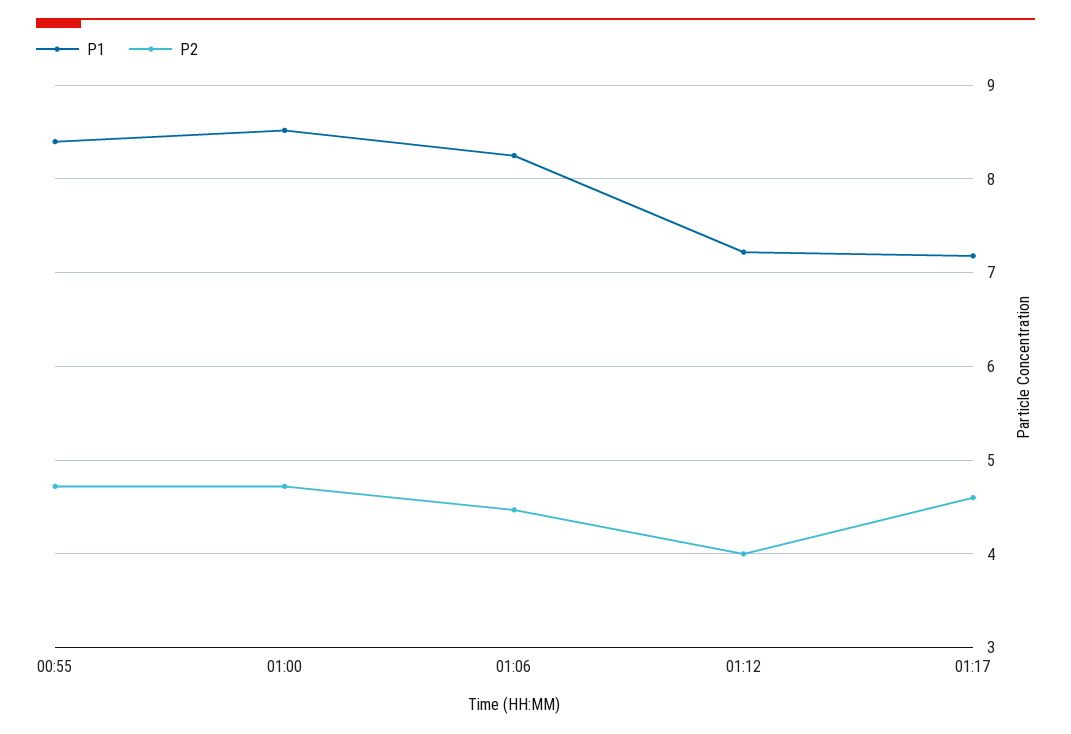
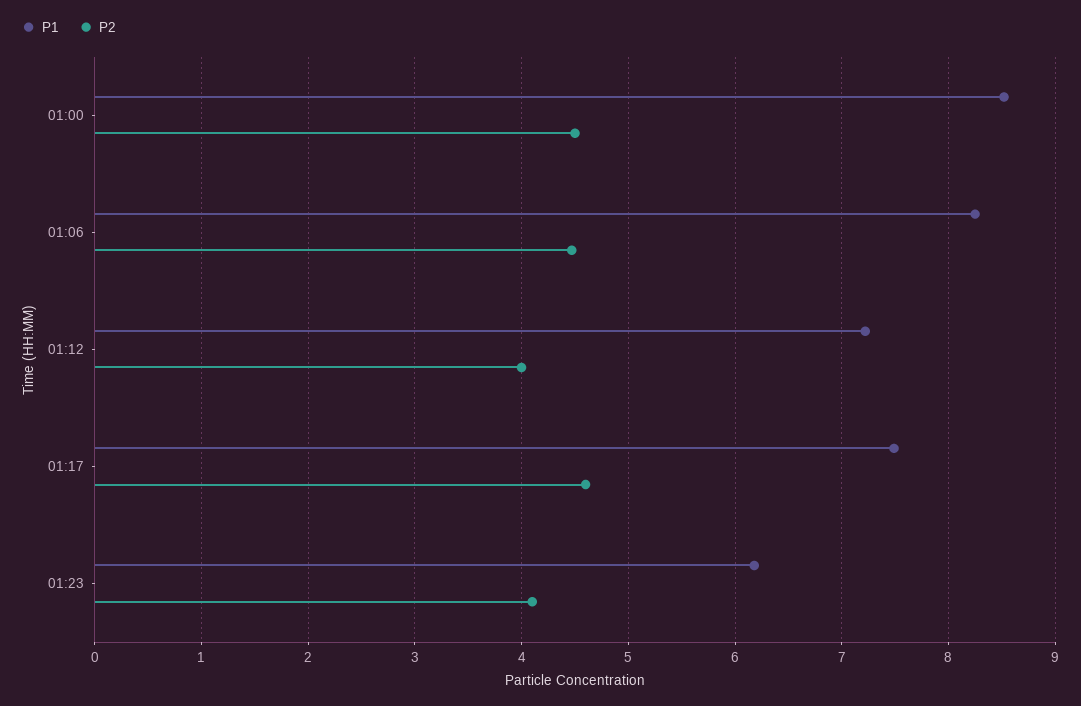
P1, 00:55: 8.4 -> none
P2, 00:55: 4.7 -> none
P2, 01:00: 4.7 -> 4.5
P1, 01:17: 7.2 -> 7.5
P1, 01:23: none -> 6.2
P2, 01:23: none -> 4.1

